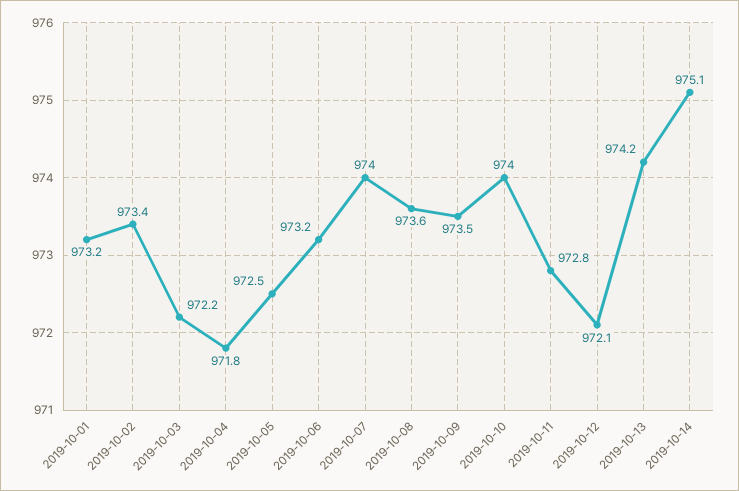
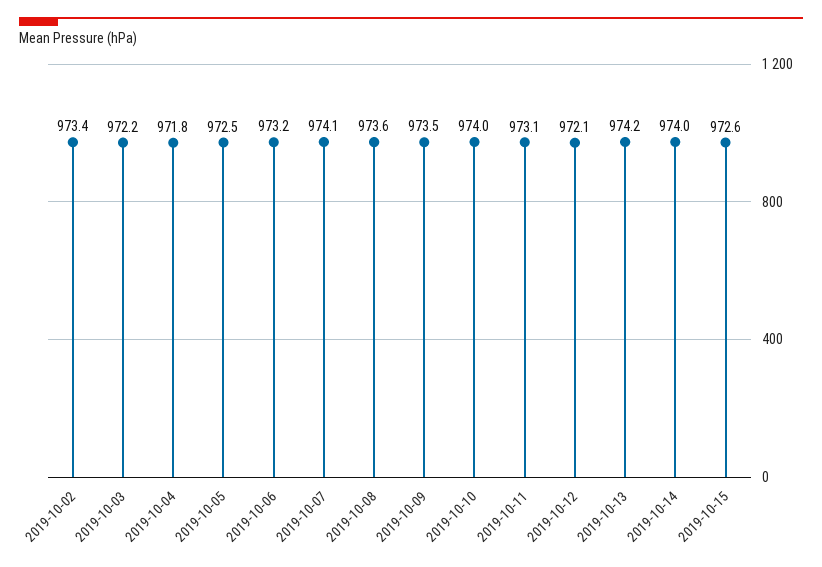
2019-10-01: 973.2 -> none
2019-10-07: 974 -> 974.1
2019-10-11: 972.8 -> 973.1
2019-10-14: 975.1 -> 974
2019-10-15: none -> 972.6

